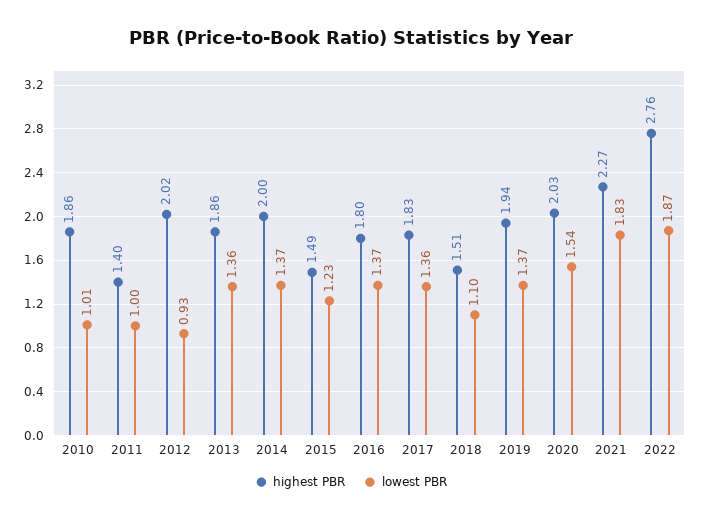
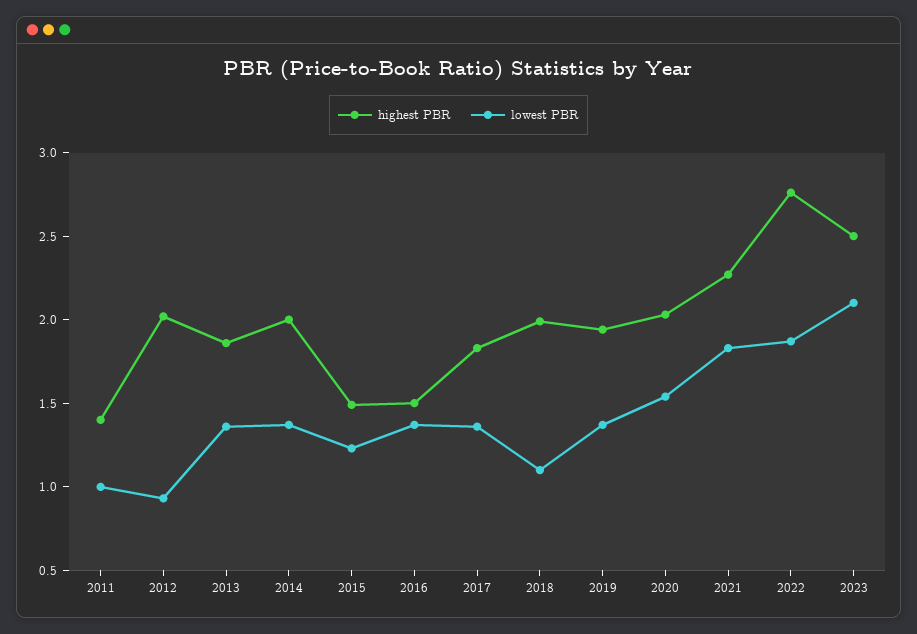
highest PBR, 2010: 1.86 -> none
lowest PBR, 2010: 1.01 -> none
highest PBR, 2016: 1.8 -> 1.5
highest PBR, 2018: 1.51 -> 2
highest PBR, 2023: none -> 2.5
lowest PBR, 2023: none -> 2.1

